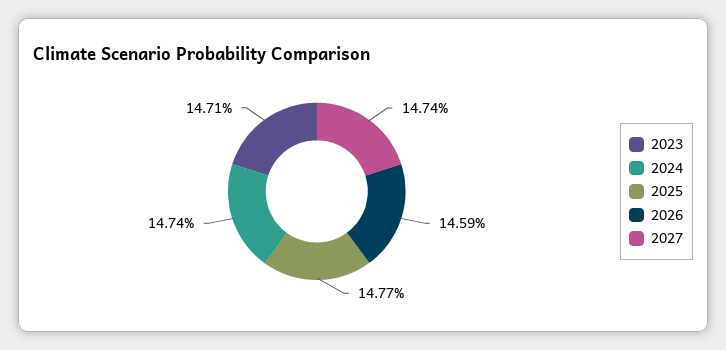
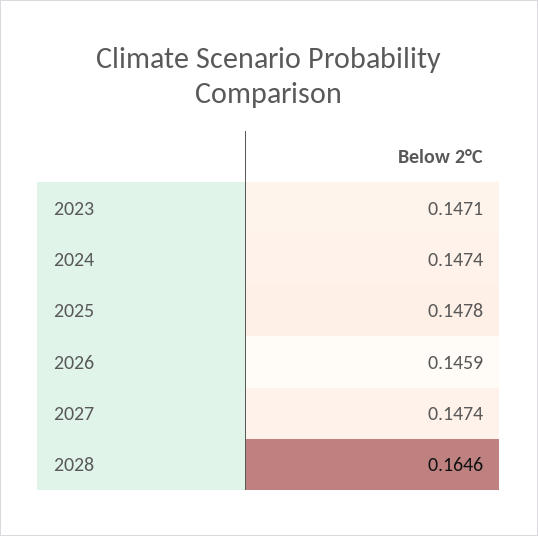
2025: 0.1477 -> 0.1478
2028: none -> 0.1646

